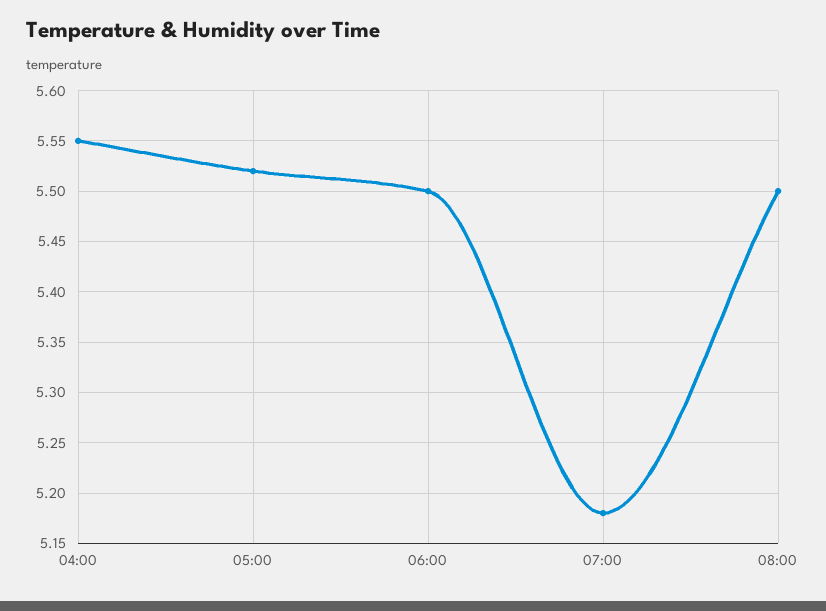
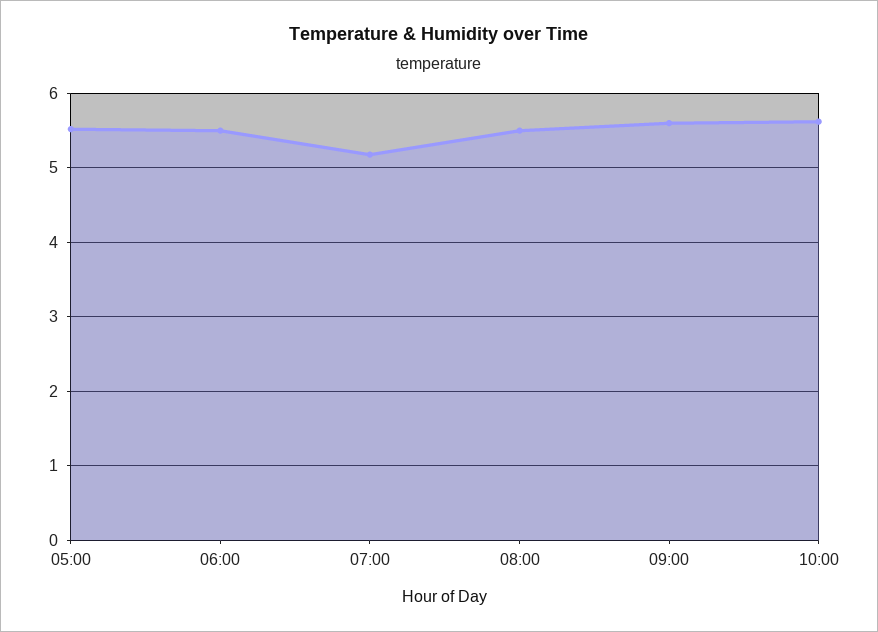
04:00: 5.55 -> none
09:00: none -> 5.6
10:00: none -> 5.6

